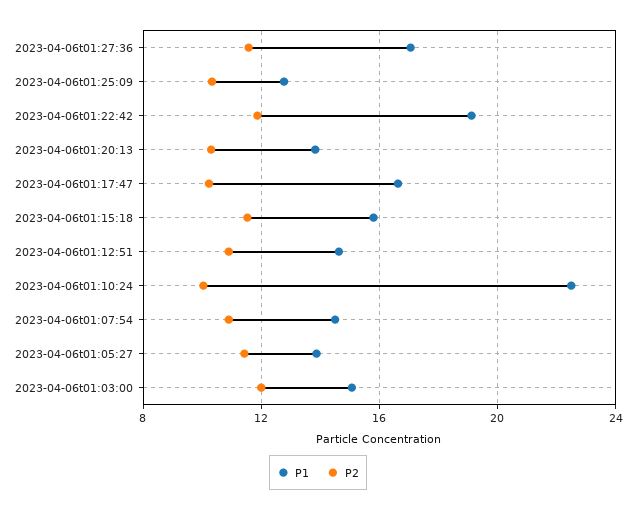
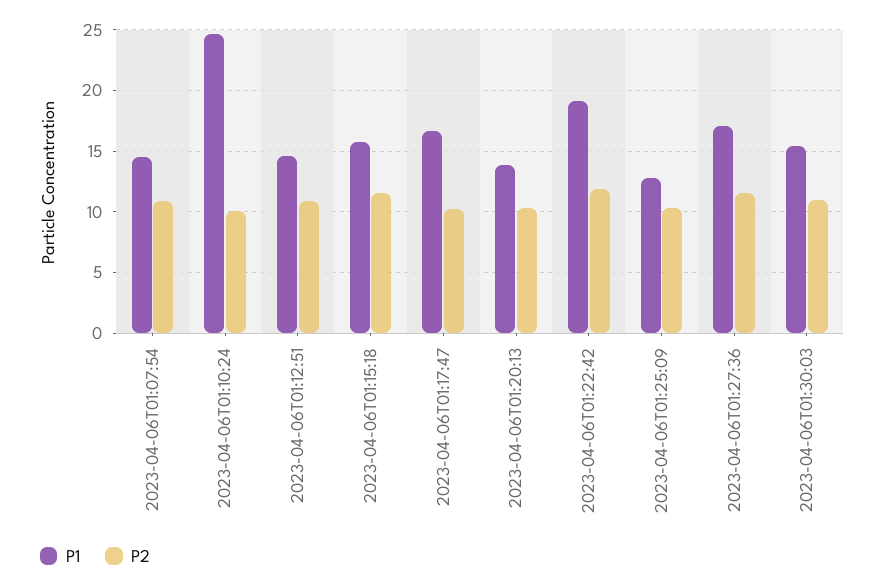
P1, 2023-04-06t01:10:24: 22.5 -> 24.5
P1, 2023-04-06t01:05:27: 14 -> none
P2, 2023-04-06t01:05:27: 11.5 -> none
P1, 2023-04-06t01:03:00: 15 -> none
P2, 2023-04-06t01:03:00: 12 -> none
P1, 2023-04-06T01:30:03: none -> 15.5
P2, 2023-04-06T01:30:03: none -> 11

